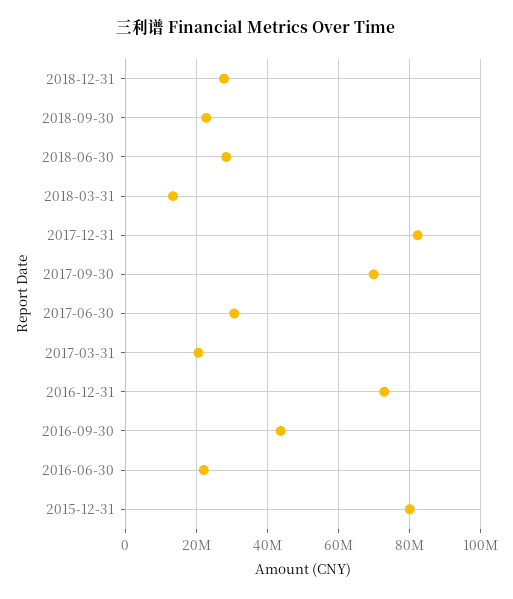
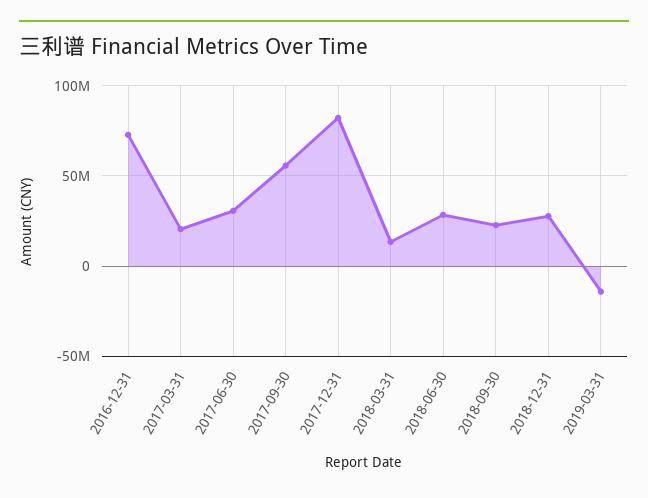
2017-09-30: 70000000 -> 55000000
2016-09-30: 44000000 -> none
2016-06-30: 22000000 -> none
2015-12-31: 80000000 -> none
2019-03-31: none -> -15000000

